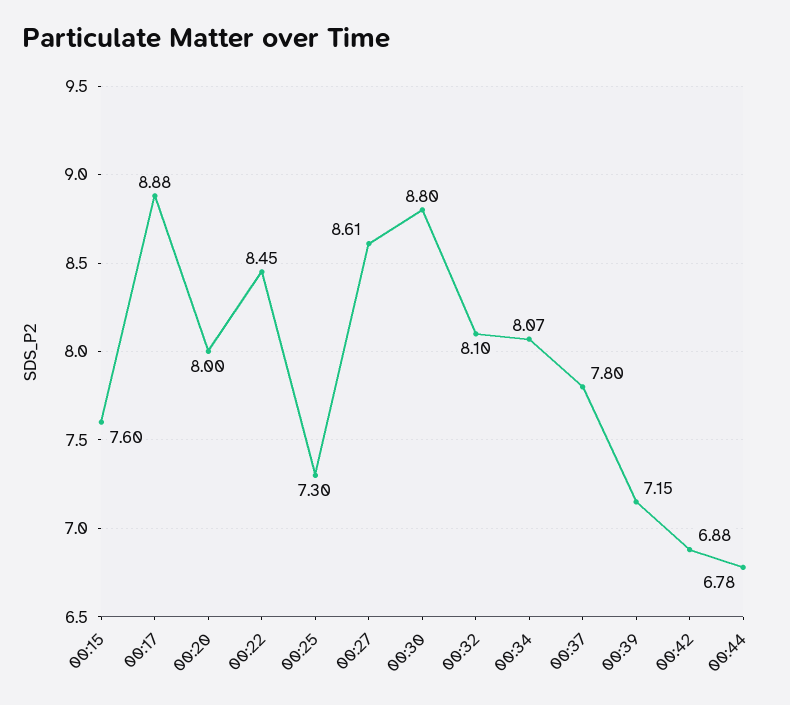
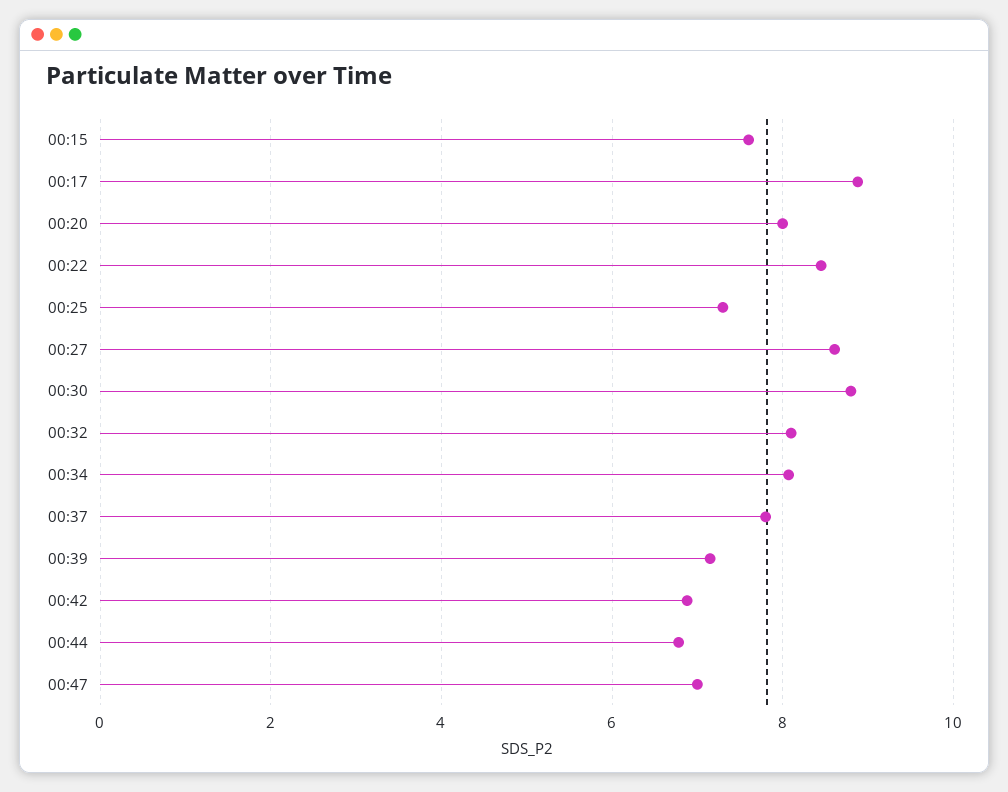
00:47: none -> 7

